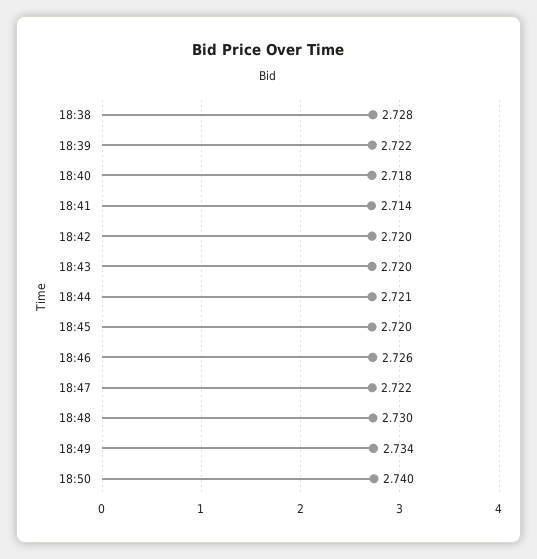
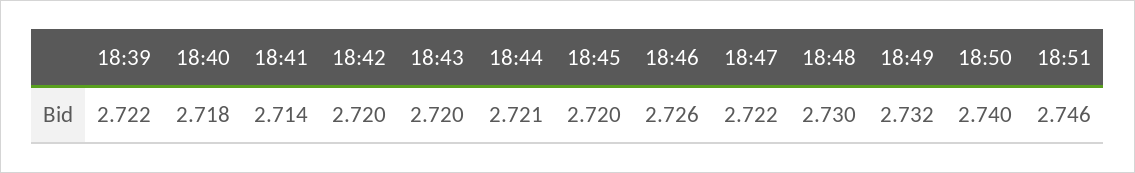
18:38: 2.728 -> none
18:49: 2.734 -> 2.732
18:51: none -> 2.746

